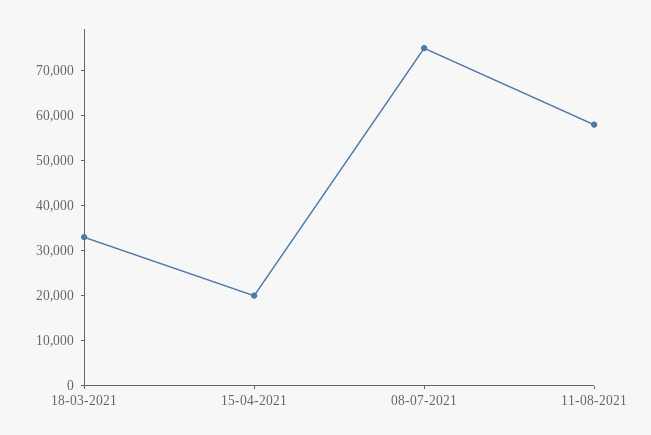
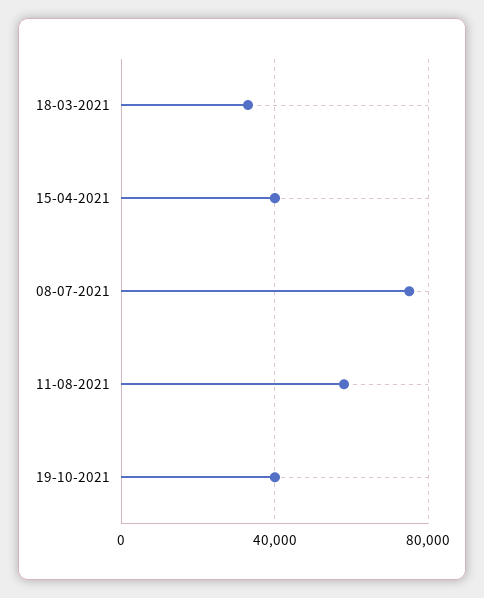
15-04-2021: 20000 -> 40000
19-10-2021: none -> 40000

